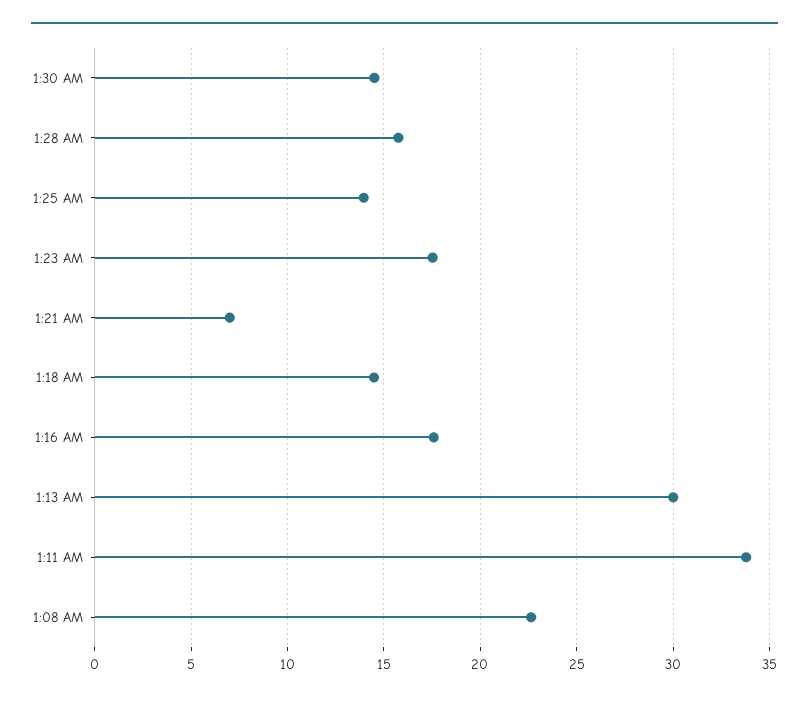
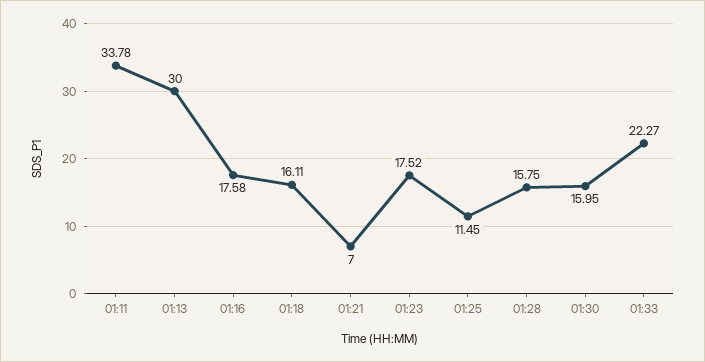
1:30 AM: 14.5 -> 15.95
1:25 AM: 14 -> 11.45
1:18 AM: 14.5 -> 16.11
1:08 AM: 22.5 -> none
01:33: none -> 22.27

